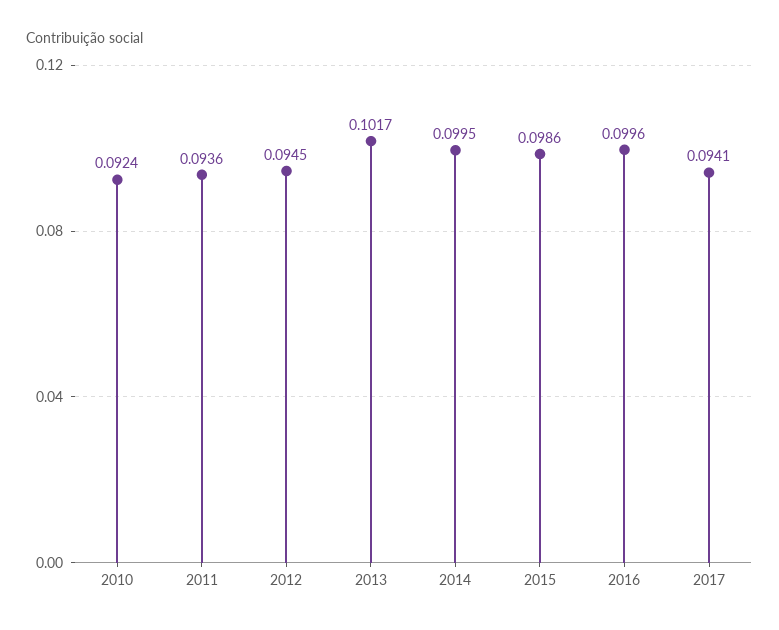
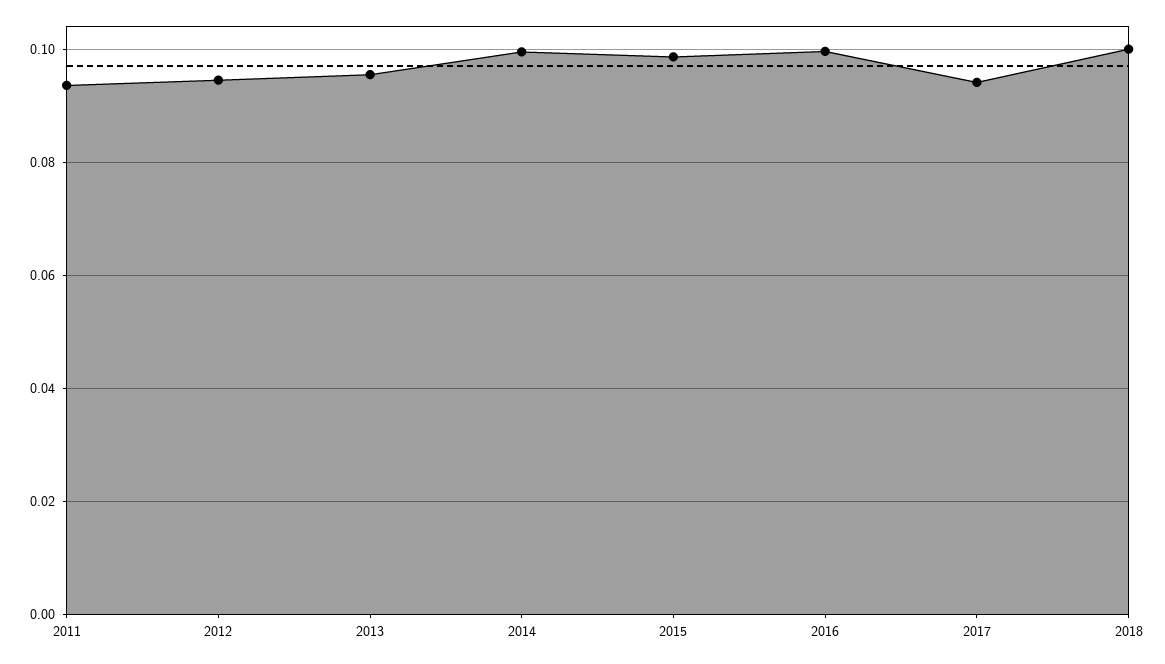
2010: 0.0924 -> none
2013: 0.1017 -> 0.096
2018: none -> 0.1

